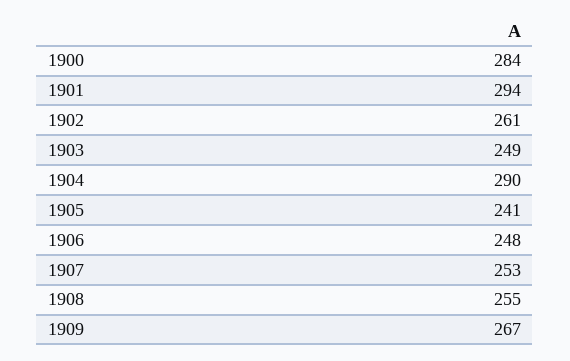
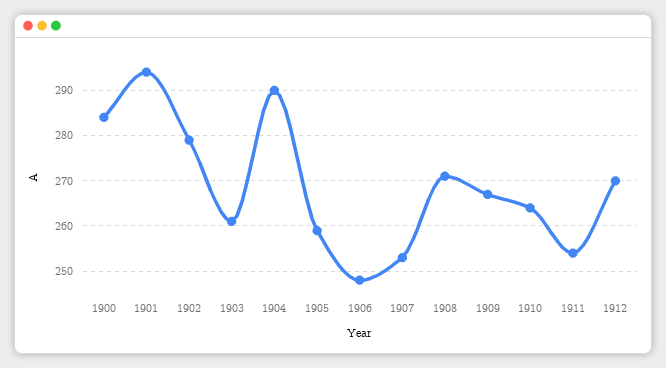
1902: 261 -> 280
1903: 249 -> 260
1905: 241 -> 260
1908: 255 -> 270
1910: none -> 265
1911: none -> 255
1912: none -> 270

